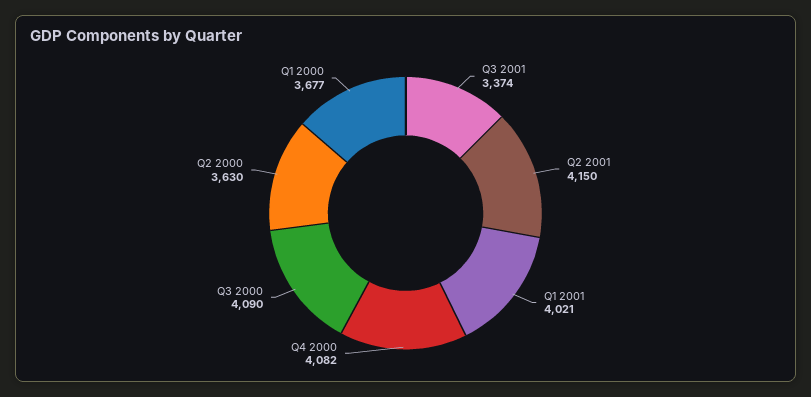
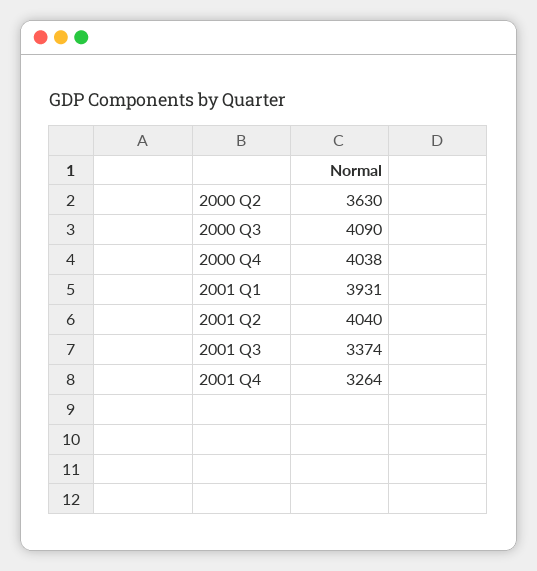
Q2 2001: 4150 -> 4040
Q1 2001: 4021 -> 3931
Q4 2000: 4082 -> 4038
Q1 2000: 3677 -> none
2001 Q4: none -> 3264

